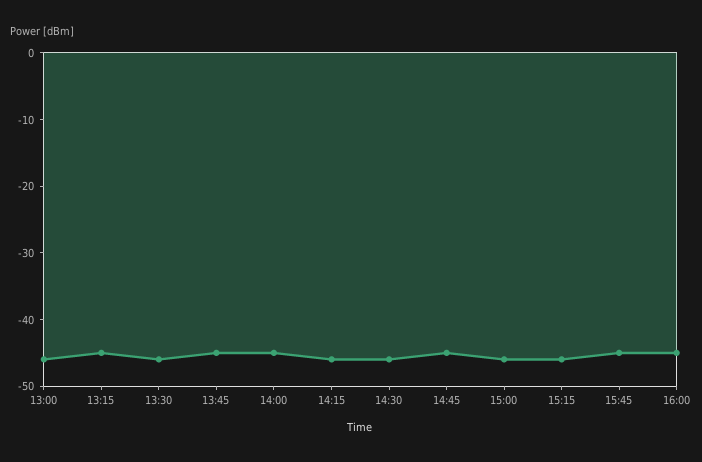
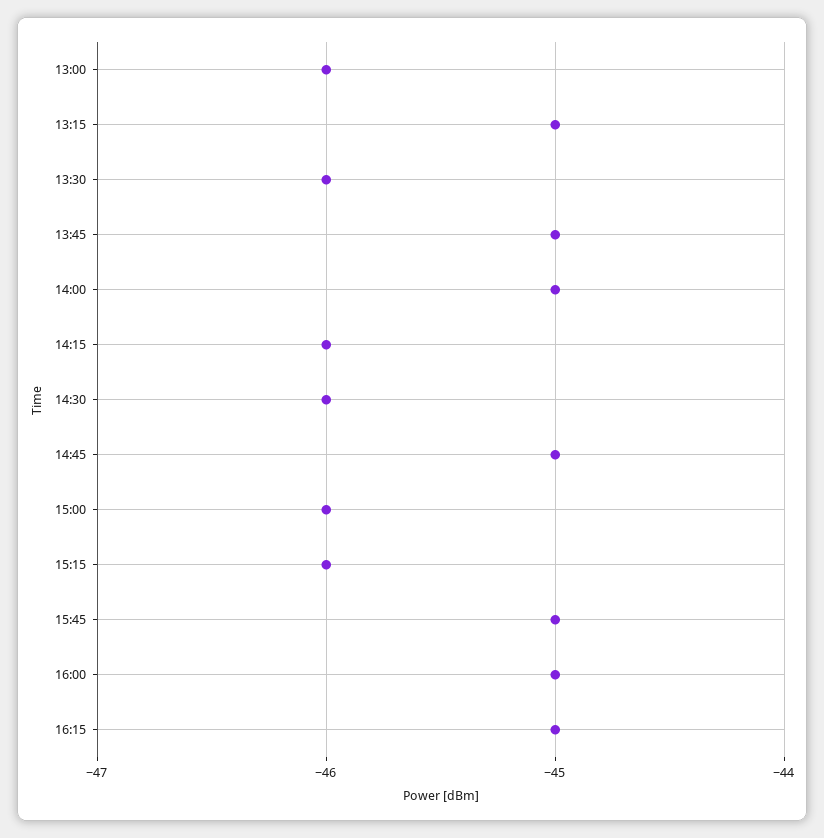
16:15: none -> -45

